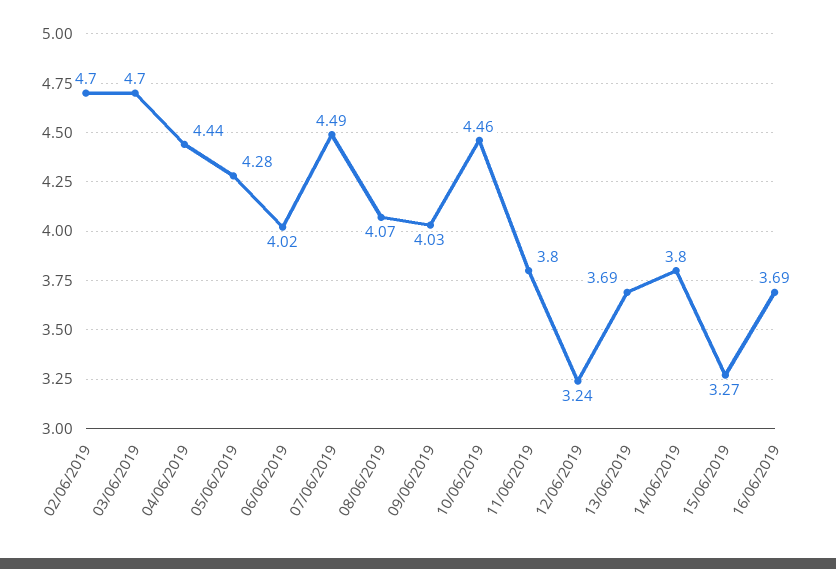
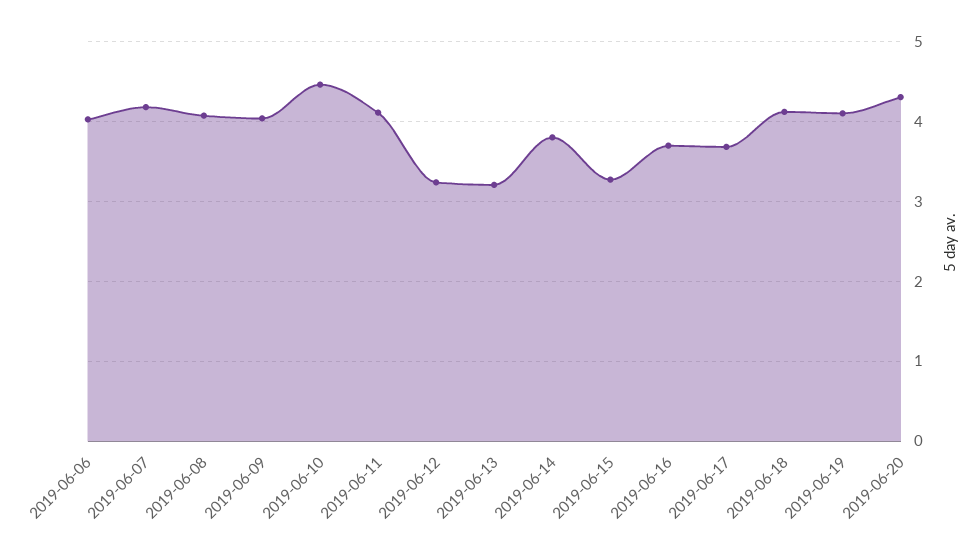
02/06/2019: 4.7 -> none
03/06/2019: 4.7 -> none
04/06/2019: 4.44 -> none
05/06/2019: 4.28 -> none
07/06/2019: 4.49 -> 4.2
11/06/2019: 3.8 -> 4.1
13/06/2019: 3.69 -> 3.2
2019-06-17: none -> 3.7
2019-06-18: none -> 4.1
2019-06-19: none -> 4.1
2019-06-20: none -> 4.3

